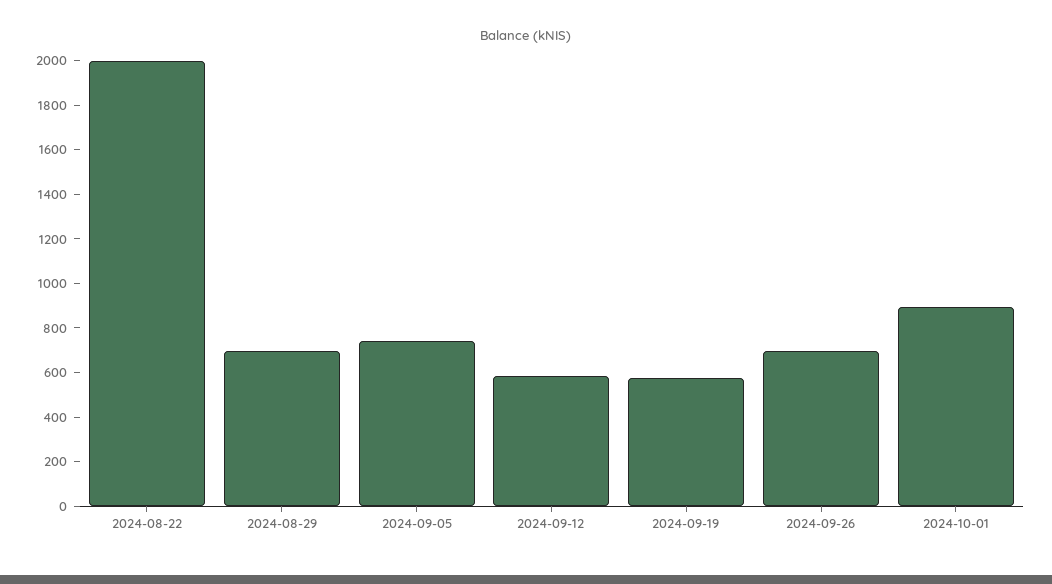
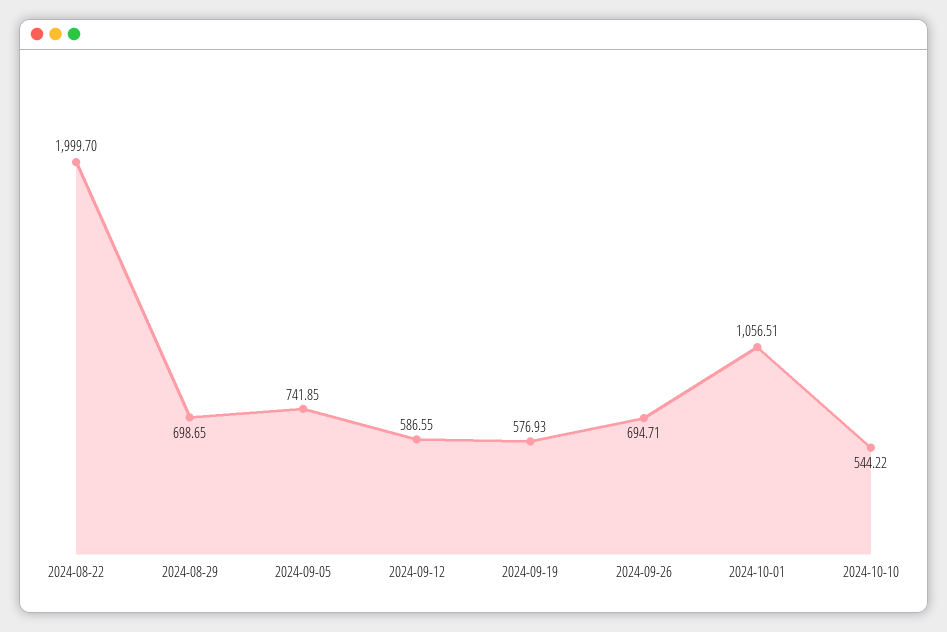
2024-10-01: 900 -> 1056.51
2024-10-10: none -> 544.22

